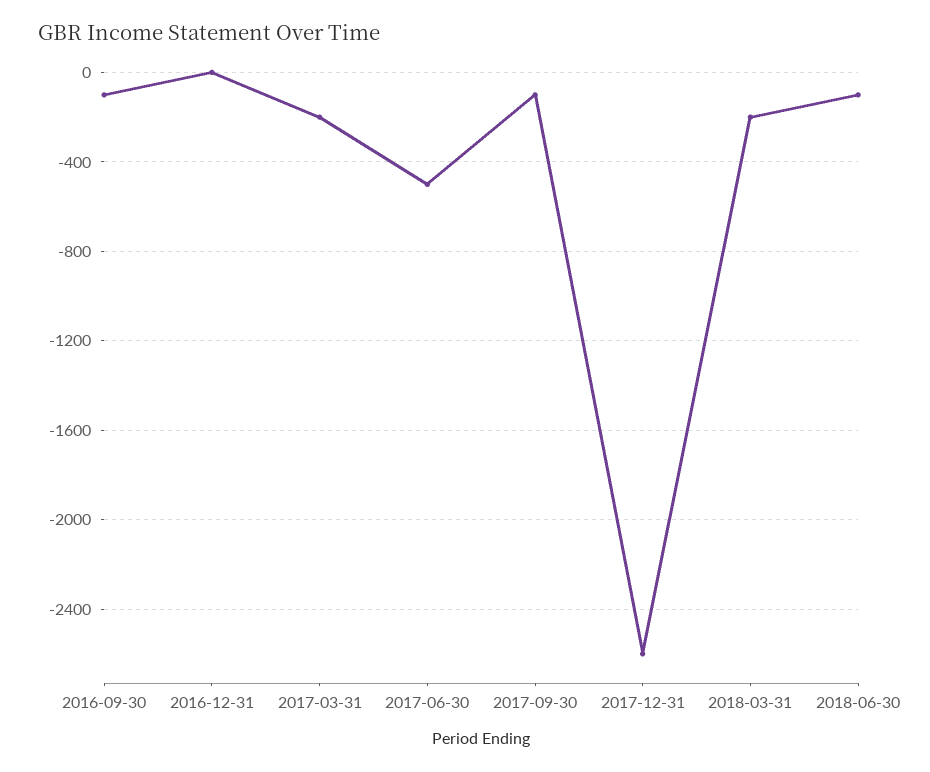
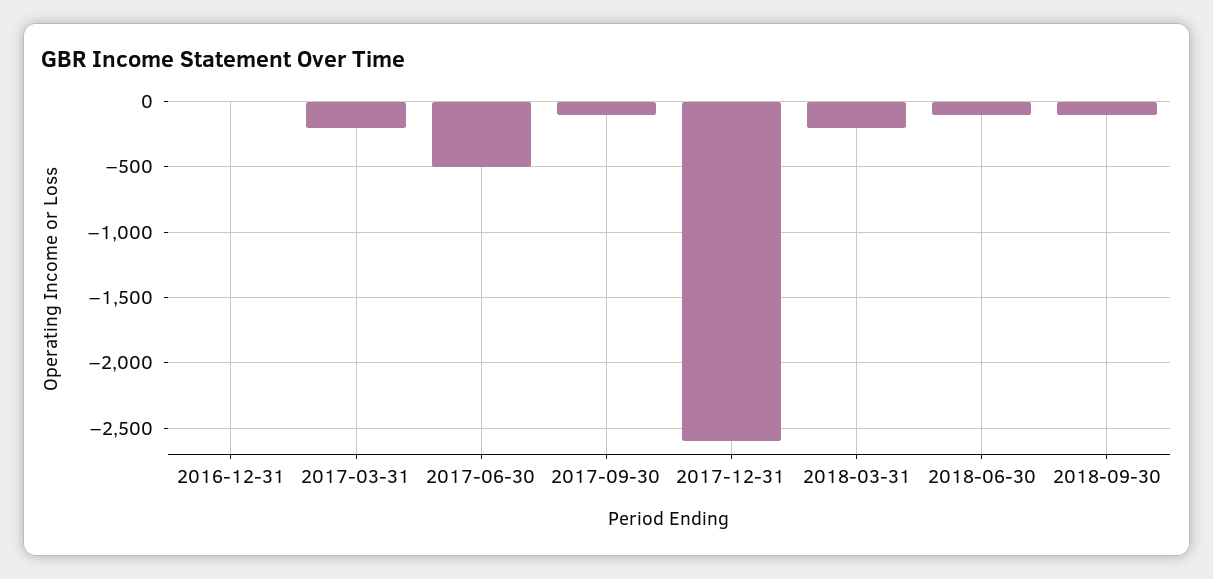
2016-09-30: -100 -> none
2018-09-30: none -> -100

